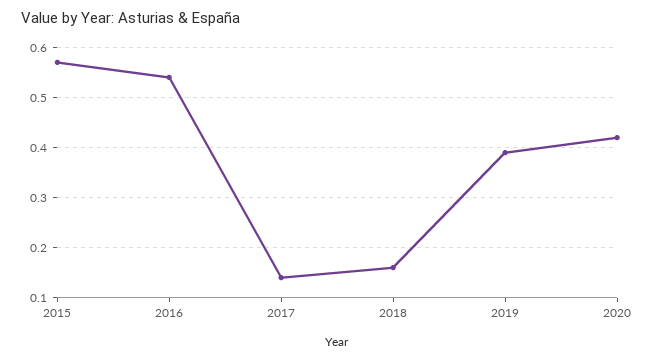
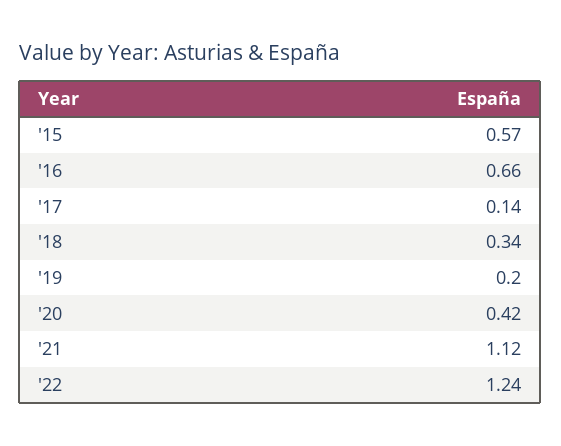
2016: 0.55 -> 0.66
2018: 0.15 -> 0.34
2019: 0.4 -> 0.2
'21: none -> 1.12
'22: none -> 1.24

